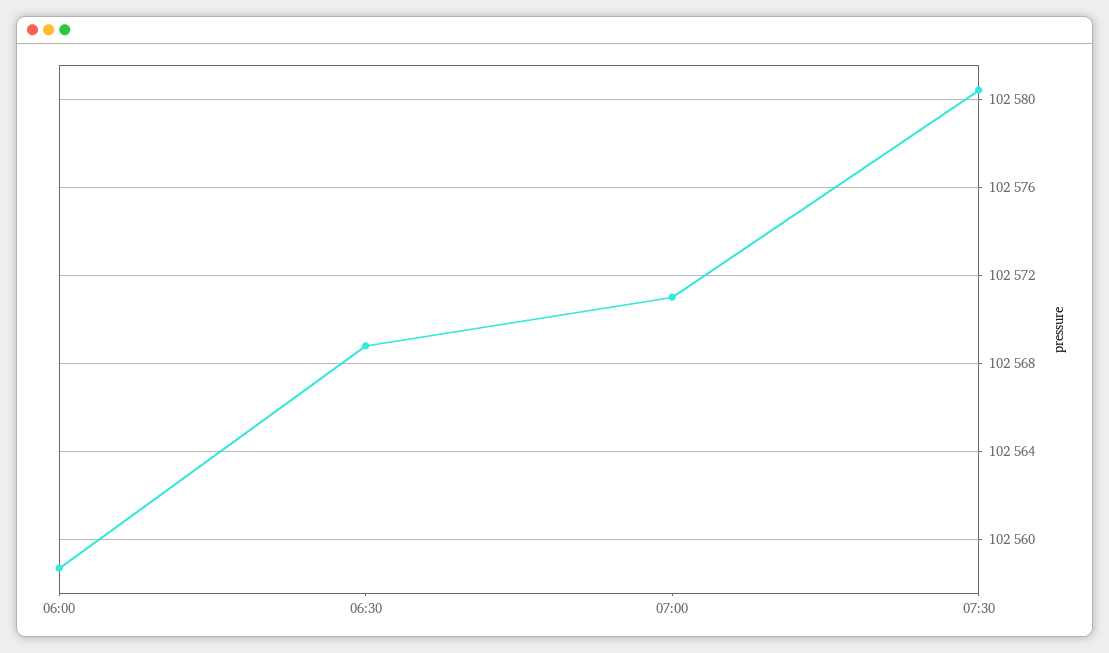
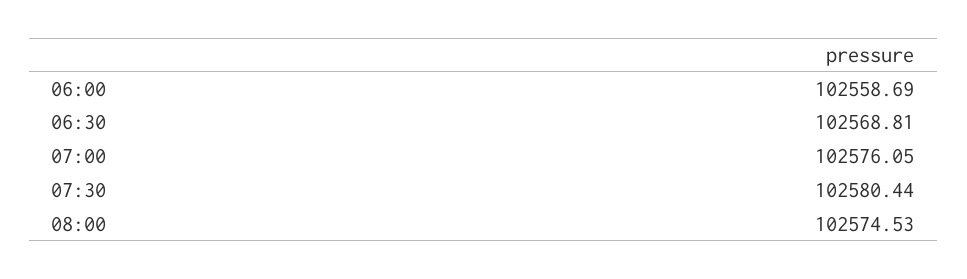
07:00: 102571 -> 102576.05
08:00: none -> 102574.53

